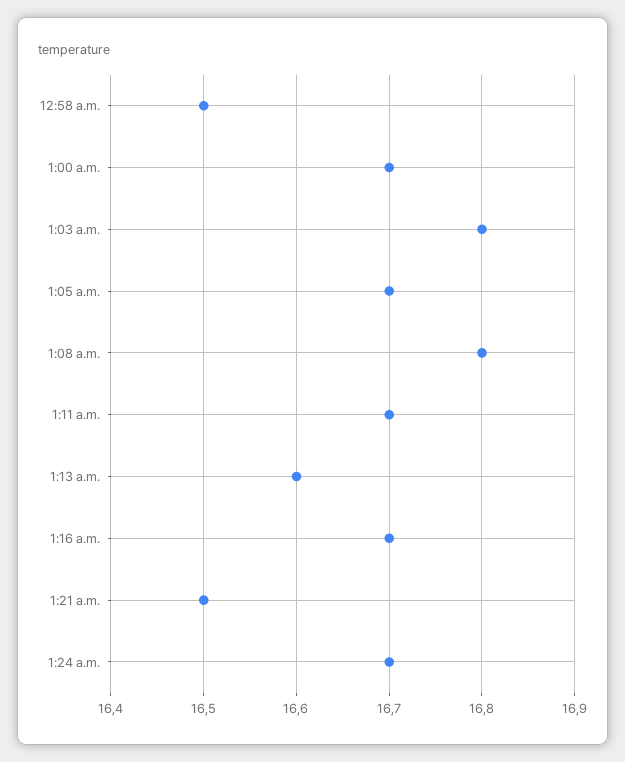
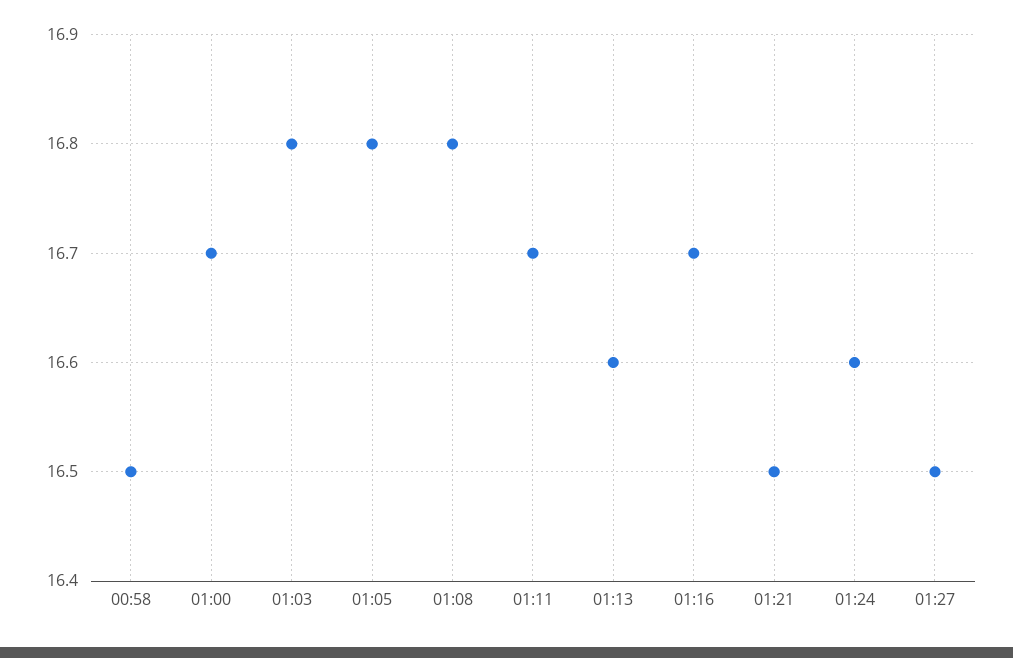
1:05 a.m.: 16.7 -> 16.8
1:24 a.m.: 16.7 -> 16.6
01:27: none -> 16.5

